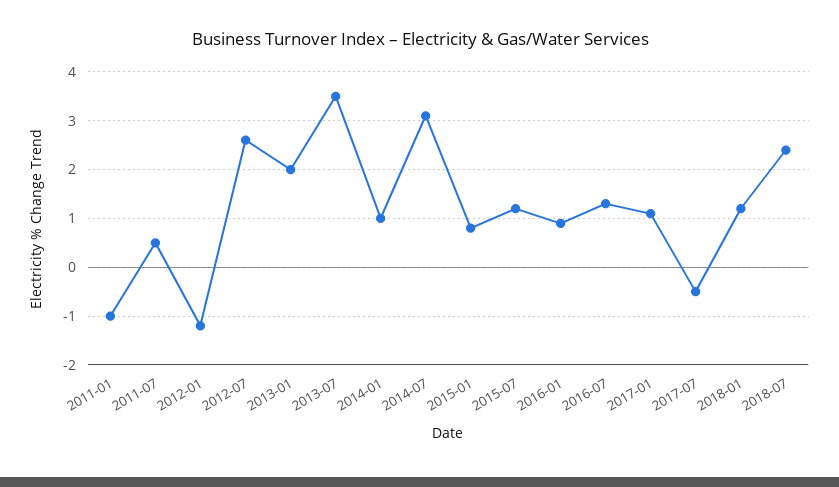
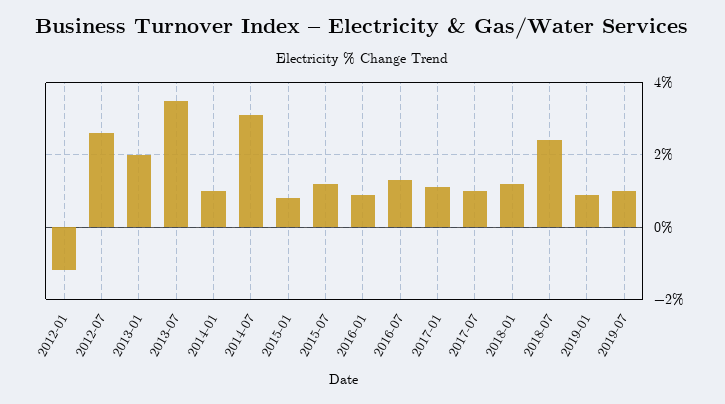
2011-01: -1 -> none
2011-07: 0.5 -> none
2017-07: -0.5 -> 1
2019-01: none -> 1
2019-07: none -> 1

